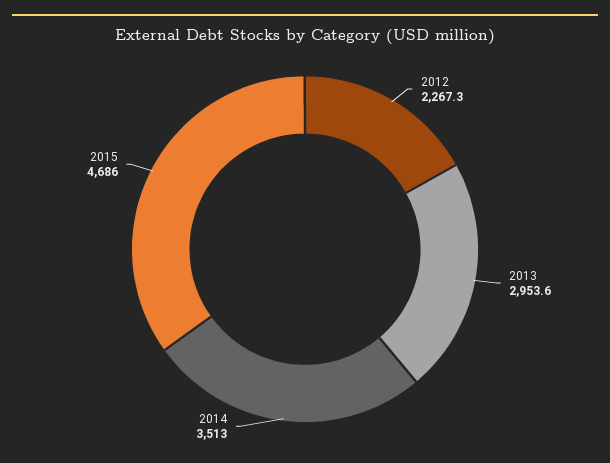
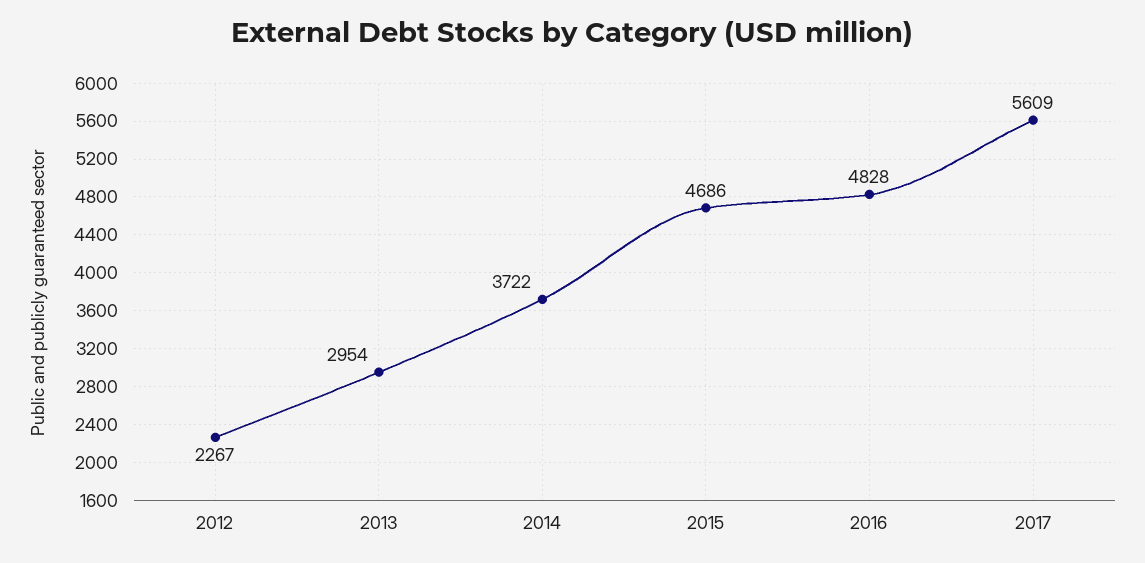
2014: 3513 -> 3722
2016: none -> 4828
2017: none -> 5609

